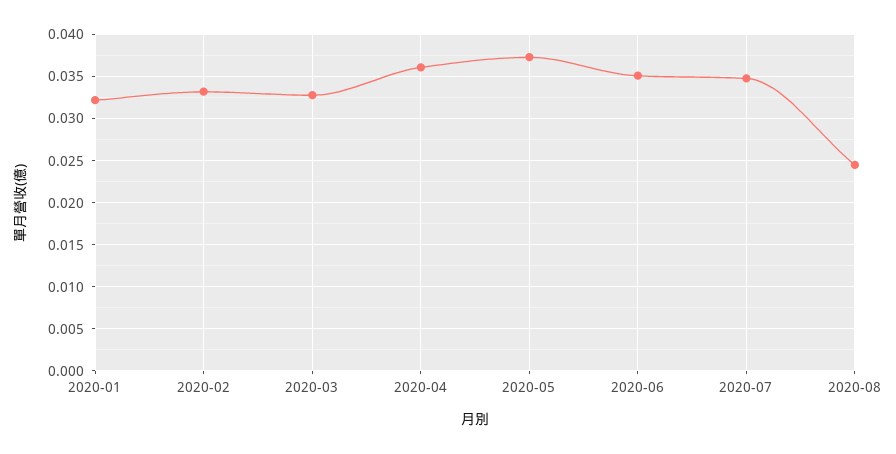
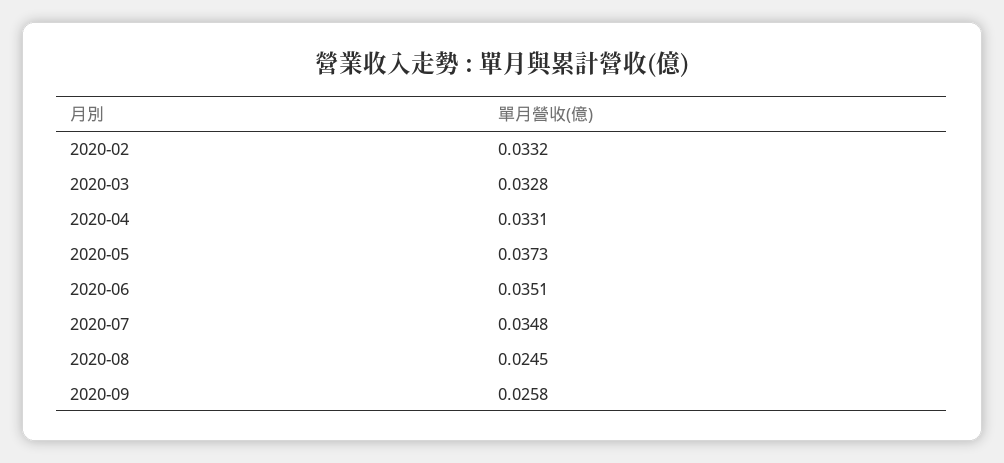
2020-01: 0.032 -> none
2020-04: 0.036 -> 0.0331
2020-09: none -> 0.0258

